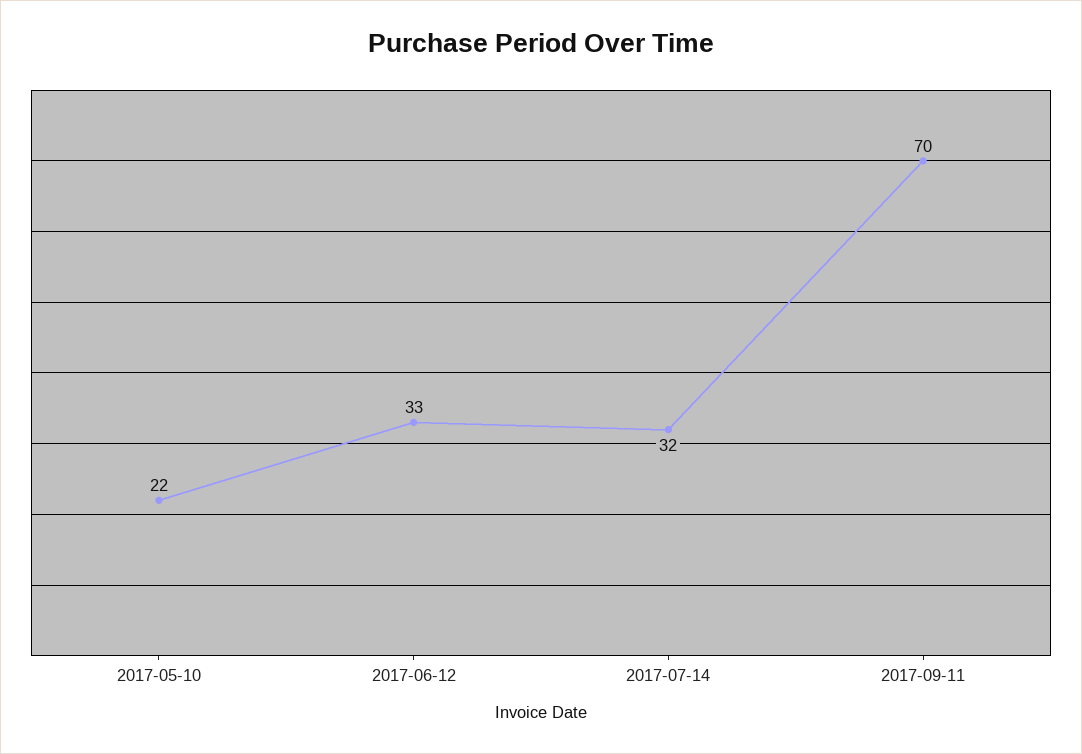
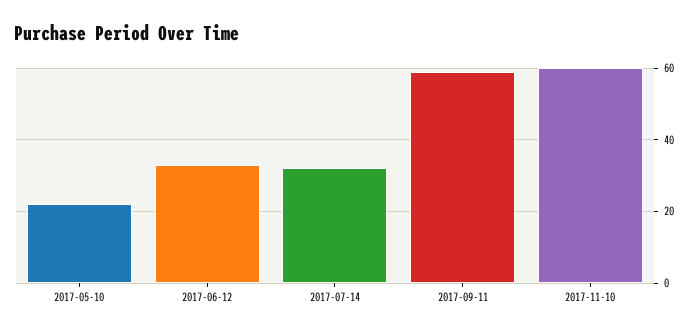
2017-09-11: 70 -> 60
2017-11-10: none -> 60

